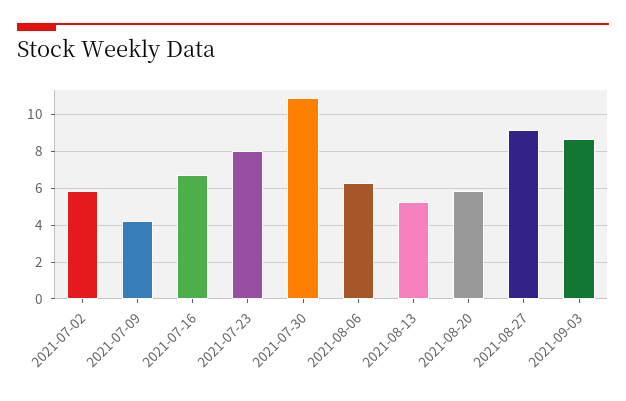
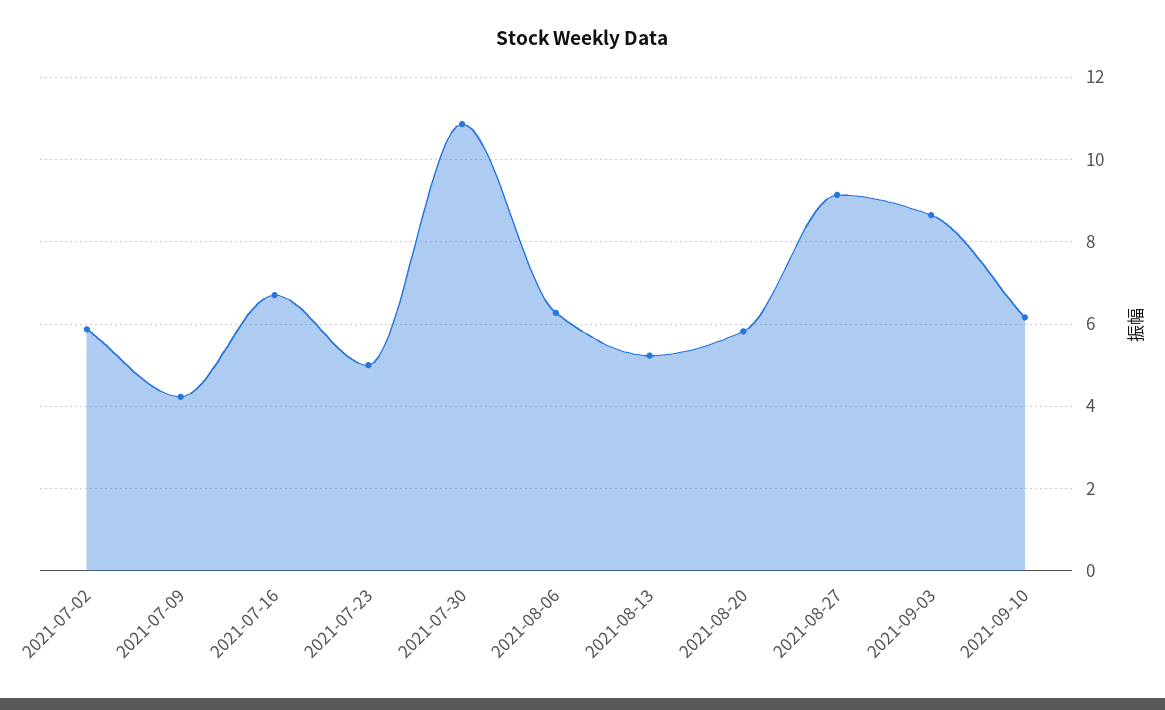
2021-07-23: 8 -> 5
2021-09-10: none -> 6.2

